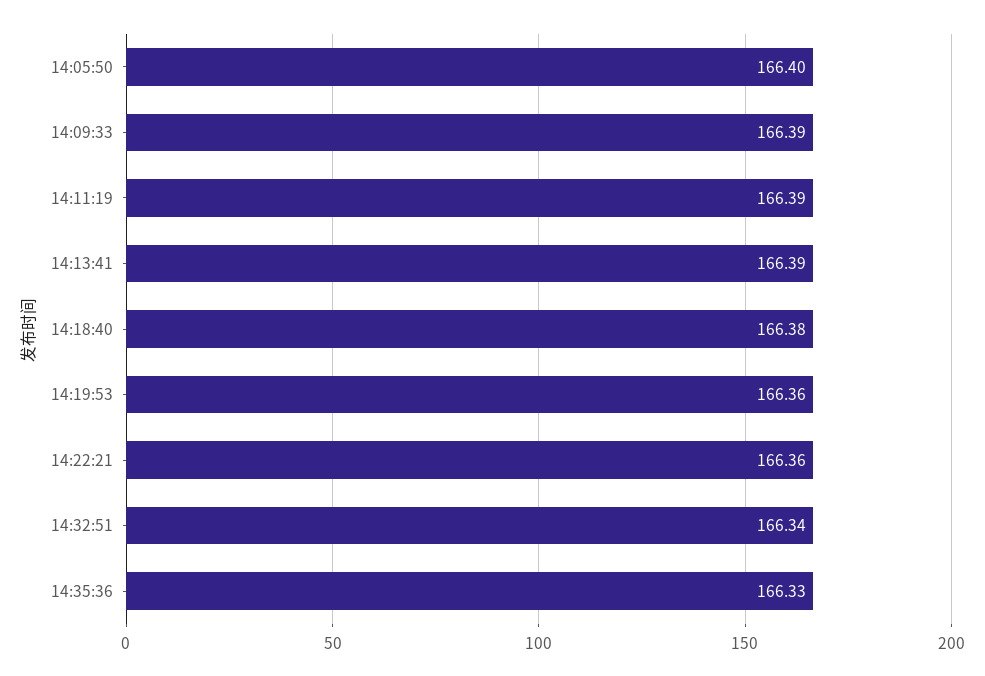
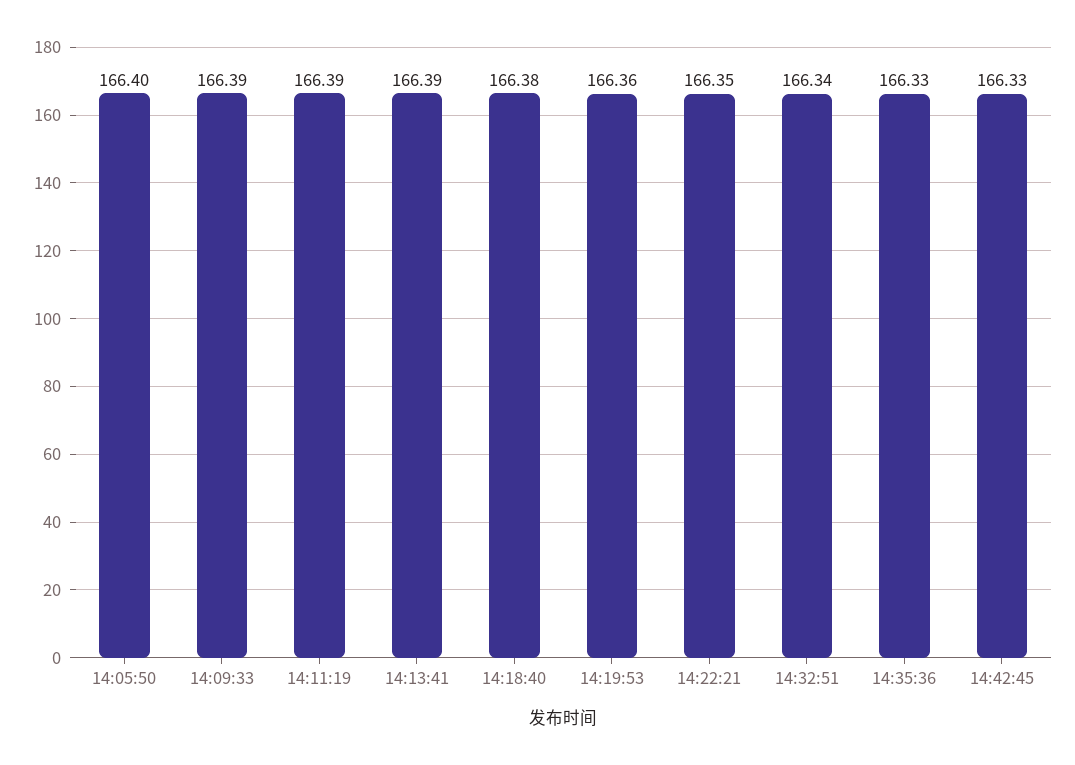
14:22:21: 166.36 -> 166.35
14:42:45: none -> 166.33

